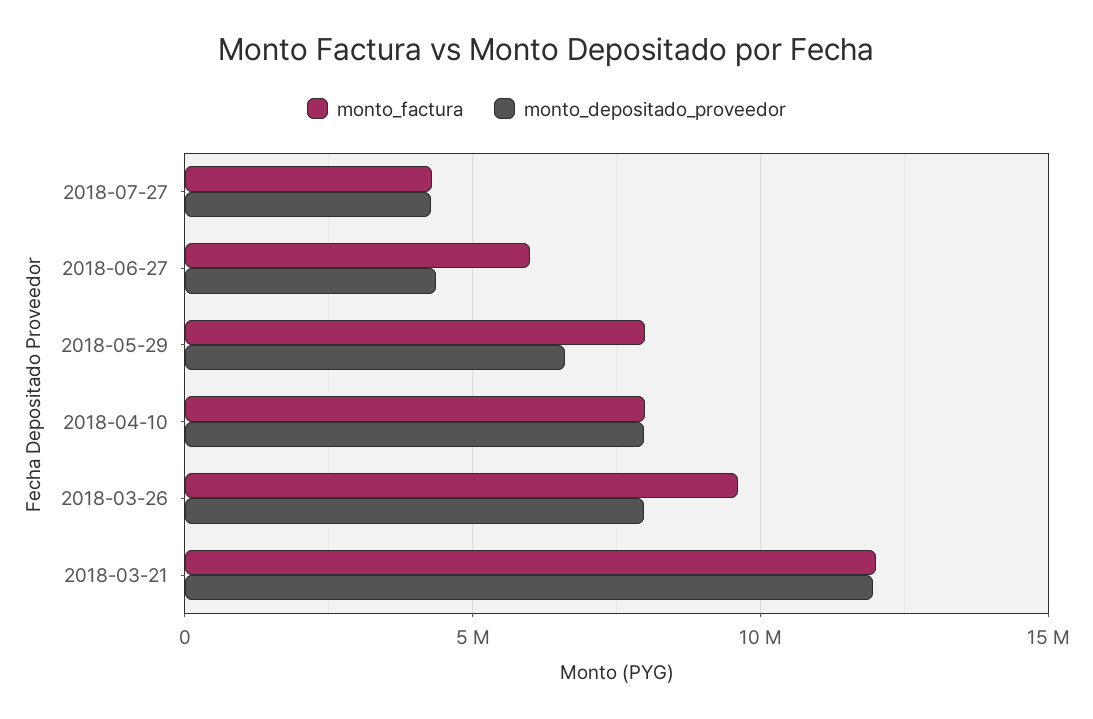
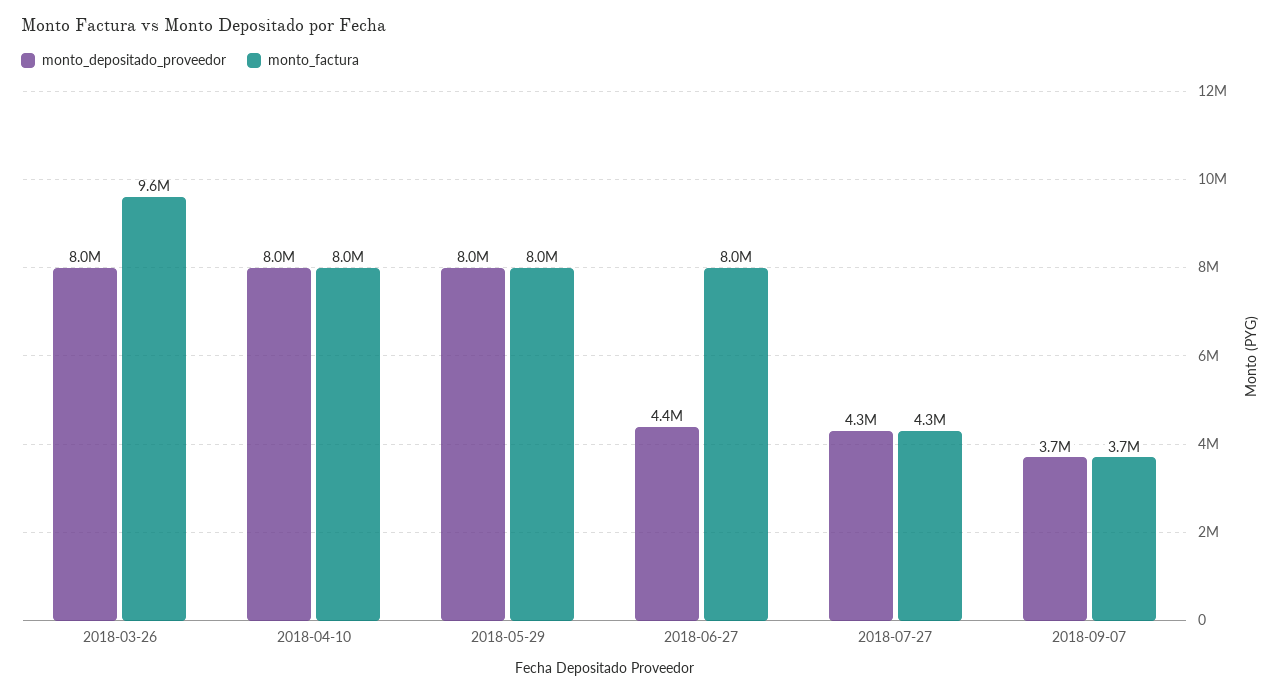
monto_factura, 2018-06-27: 6000000 -> 8000000
monto_depositado_proveedor, 2018-05-29: 6500000 -> 8000000
monto_factura, 2018-03-21: 12000000 -> none
monto_depositado_proveedor, 2018-03-21: 12000000 -> none
monto_depositado_proveedor, 2018-09-07: none -> 3700000
monto_factura, 2018-09-07: none -> 3700000

